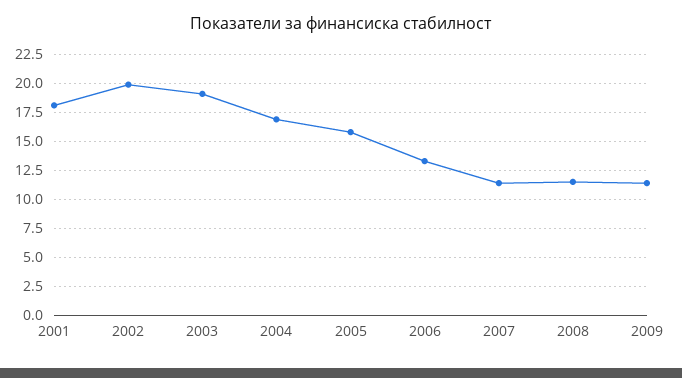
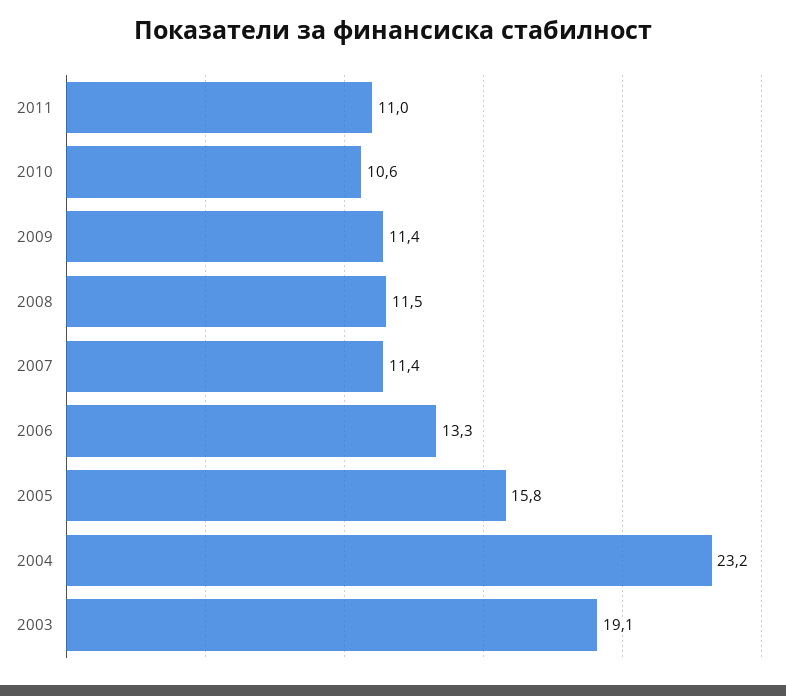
2001: 17.5 -> none
2002: 20 -> none
2004: 17.5 -> 23.2
2011: none -> 11
2010: none -> 10.6

